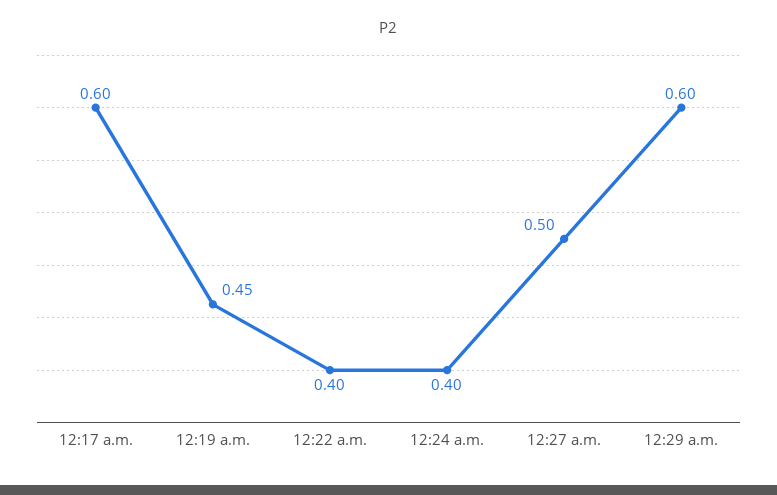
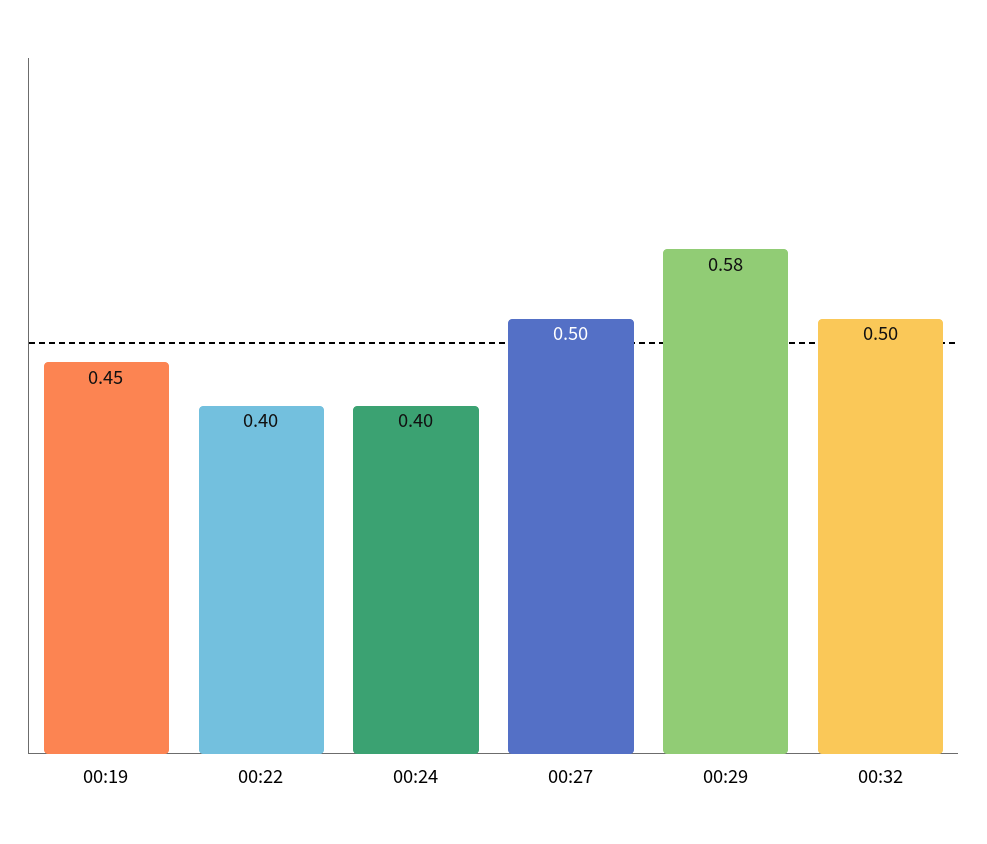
12:17 a.m.: 0.6 -> none
12:29 a.m.: 0.6 -> 0.58
00:32: none -> 0.5

